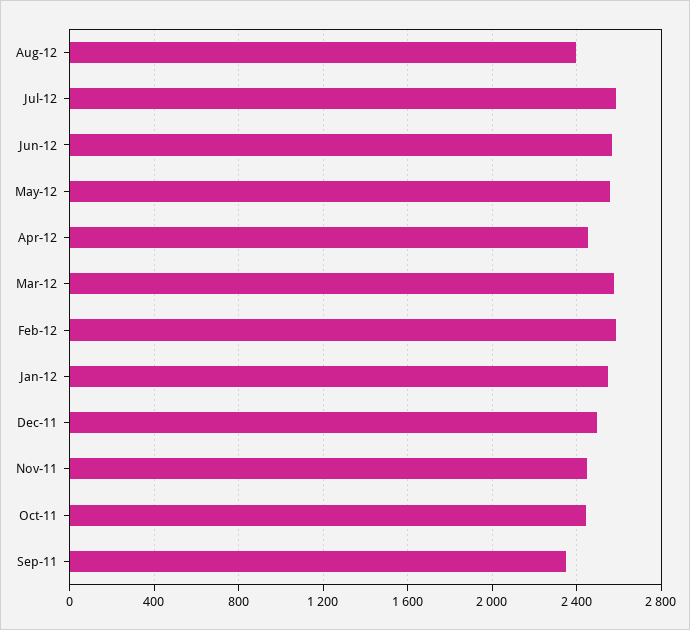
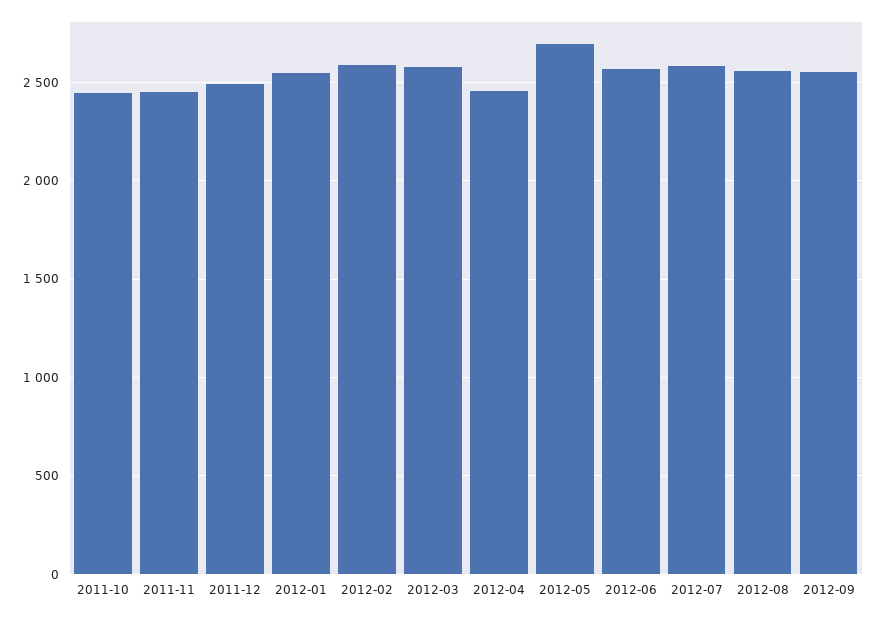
Aug-12: 2400 -> 2550
May-12: 2550 -> 2700
Sep-11: 2350 -> none
2012-09: none -> 2550

